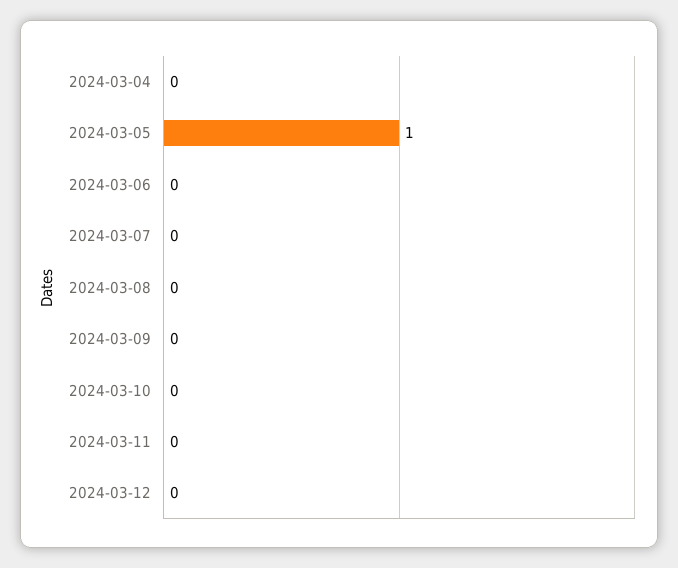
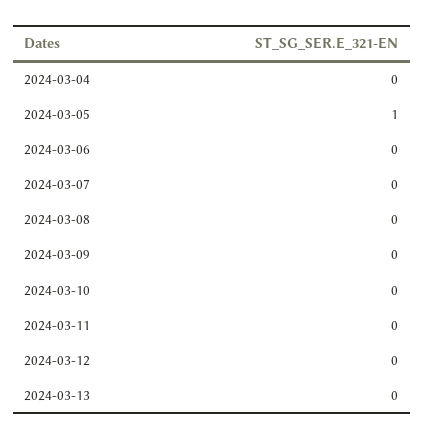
2024-03-13: none -> 0

